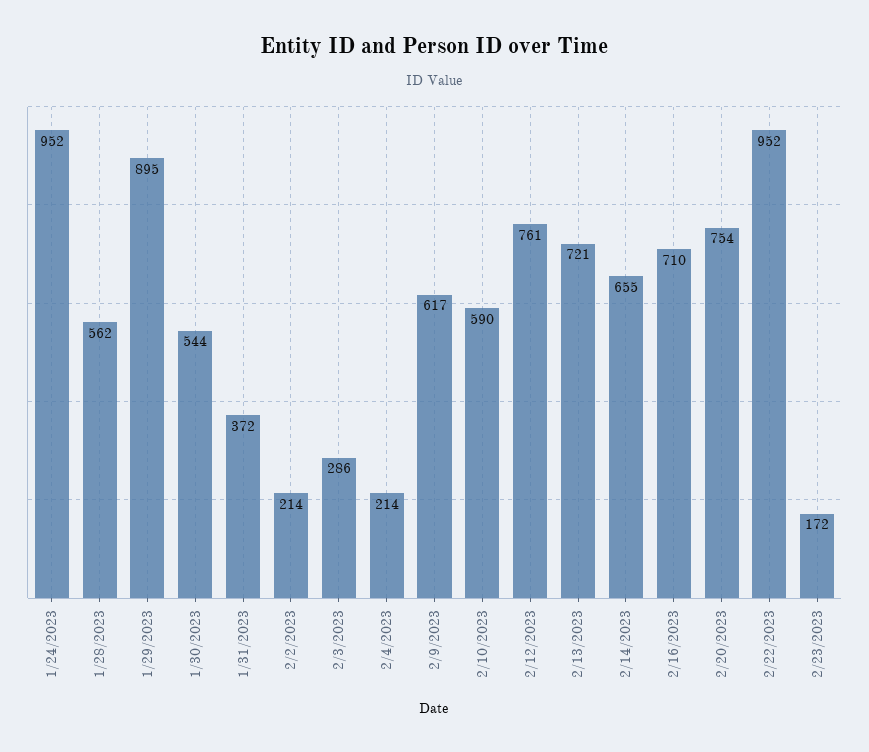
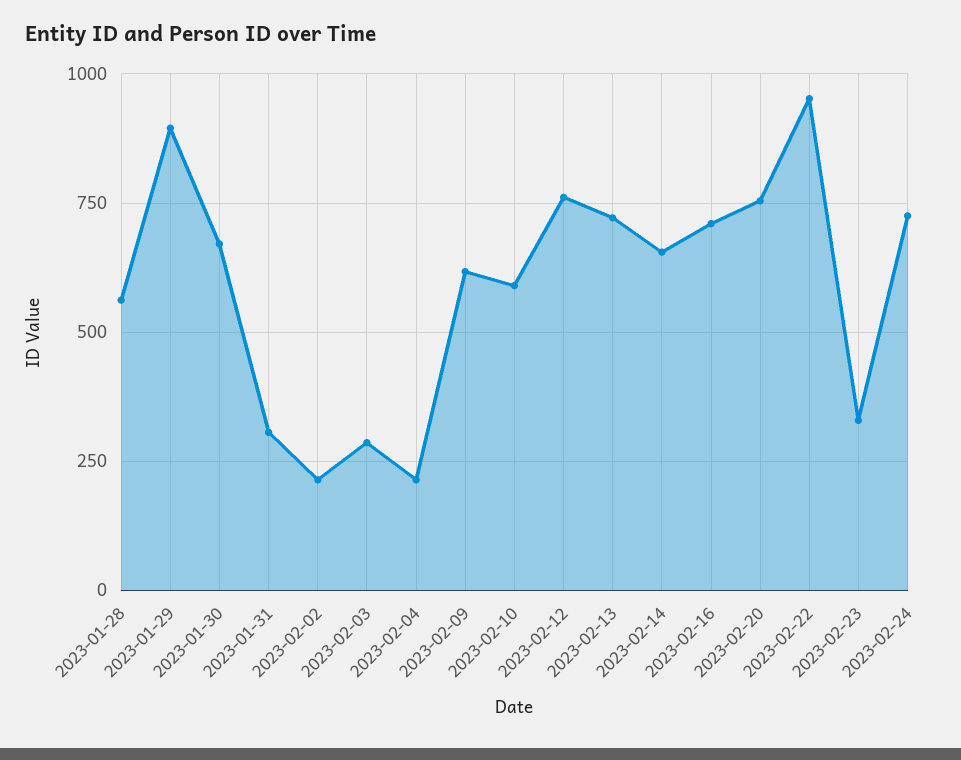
1/24/2023: 952 -> none
1/30/2023: 544 -> 675
1/31/2023: 372 -> 300
2/23/2023: 172 -> 325
2023-02-24: none -> 725

